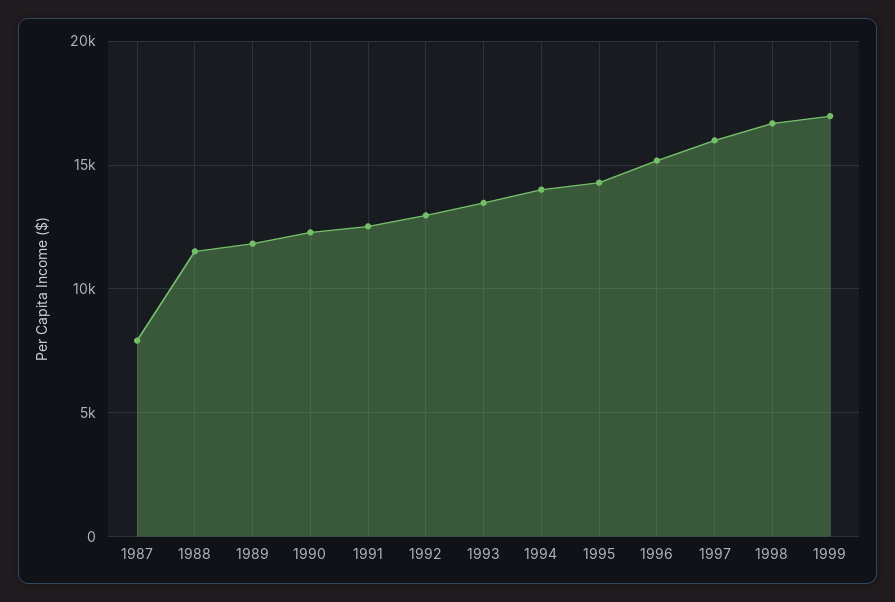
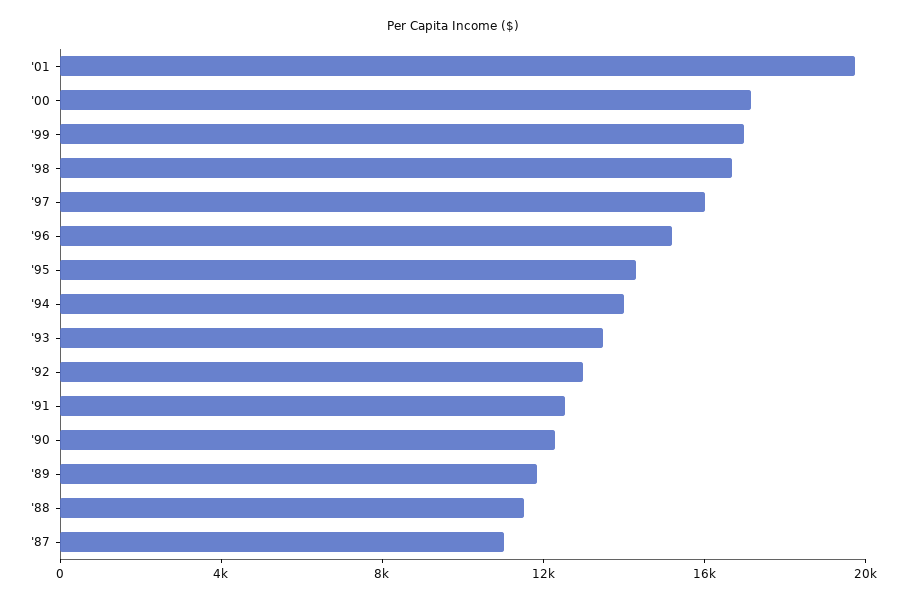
1987: 8000 -> 11000
'01: none -> 20000
'00: none -> 17000

